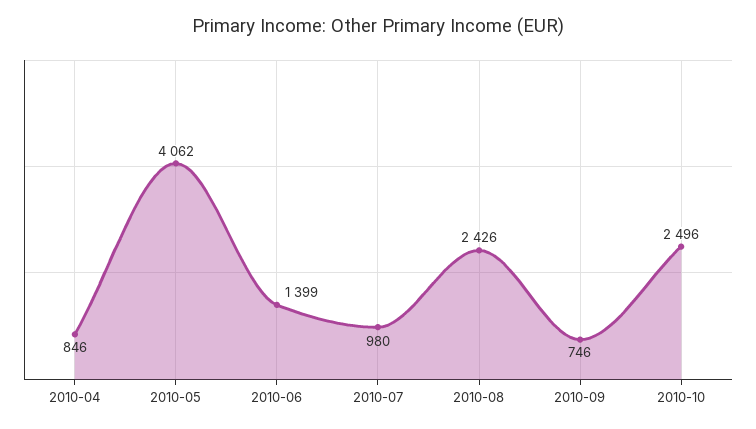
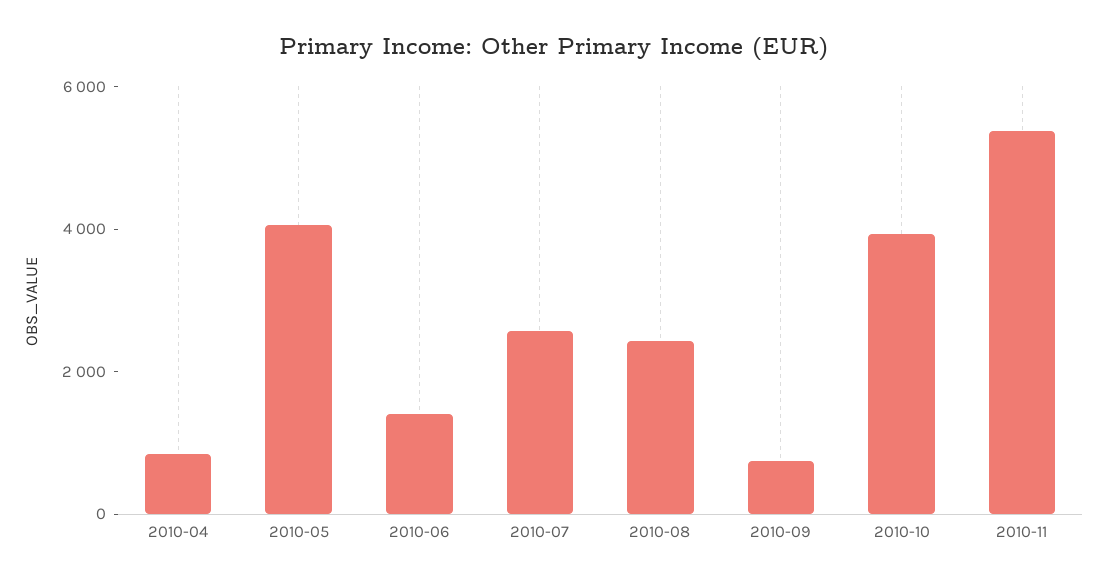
2010-07: 980 -> 2500
2010-10: 2496 -> 4000
2010-11: none -> 5500

